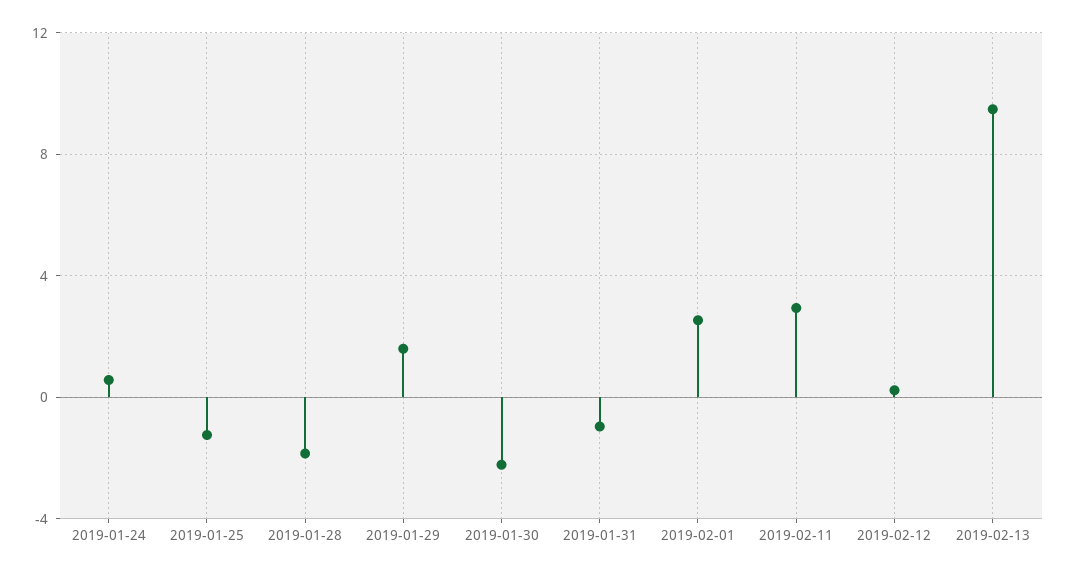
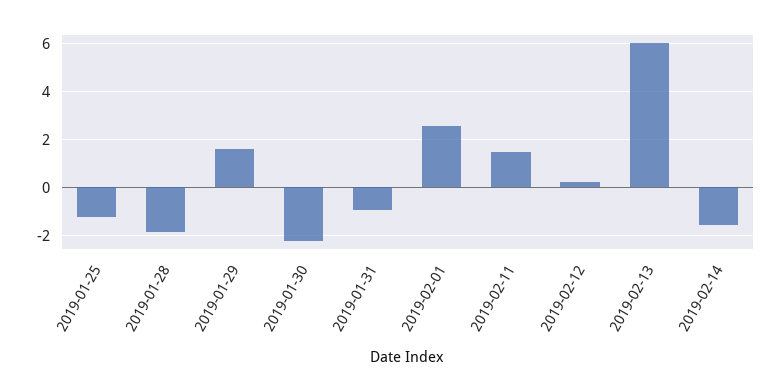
2019-01-24: 0.5 -> none
2019-02-11: 3 -> 1.5
2019-02-13: 9.5 -> 6
2019-02-14: none -> -1.5

